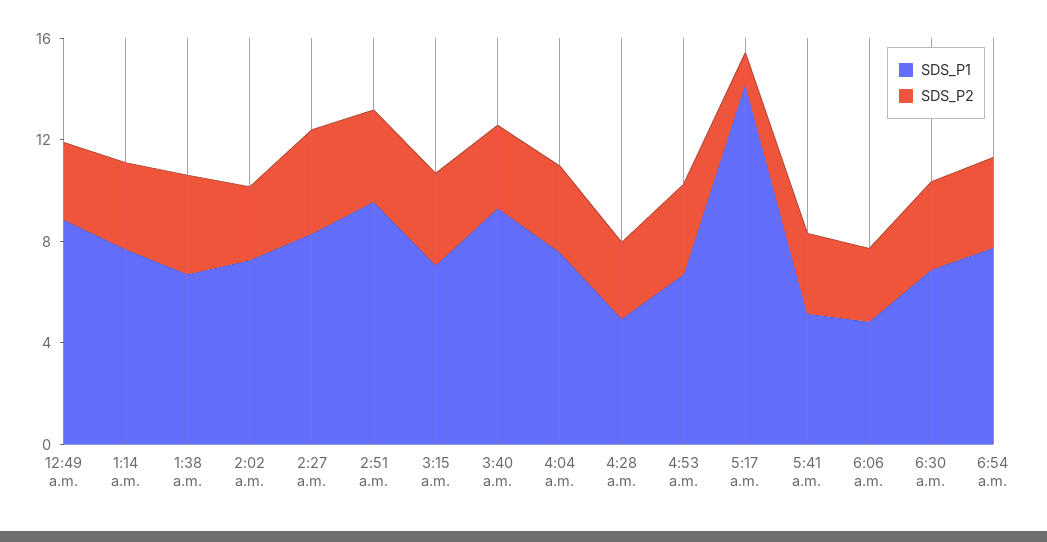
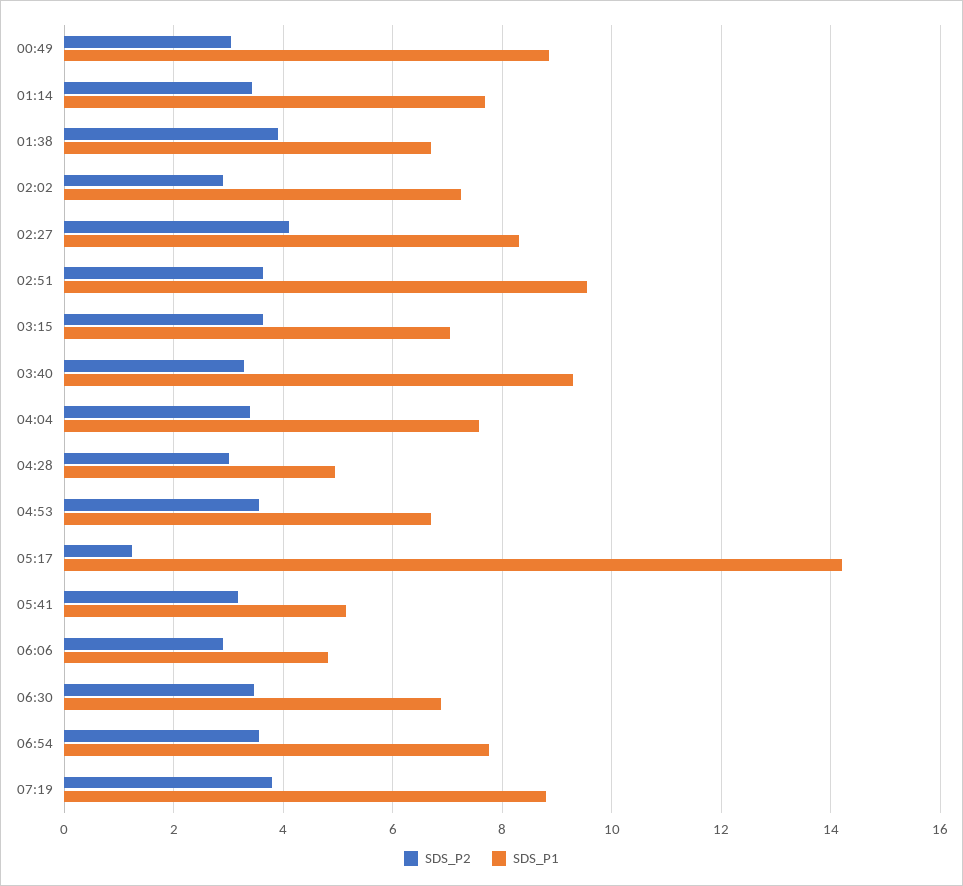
SDS_P2, 07:19: none -> 3.8
SDS_P1, 07:19: none -> 8.8

